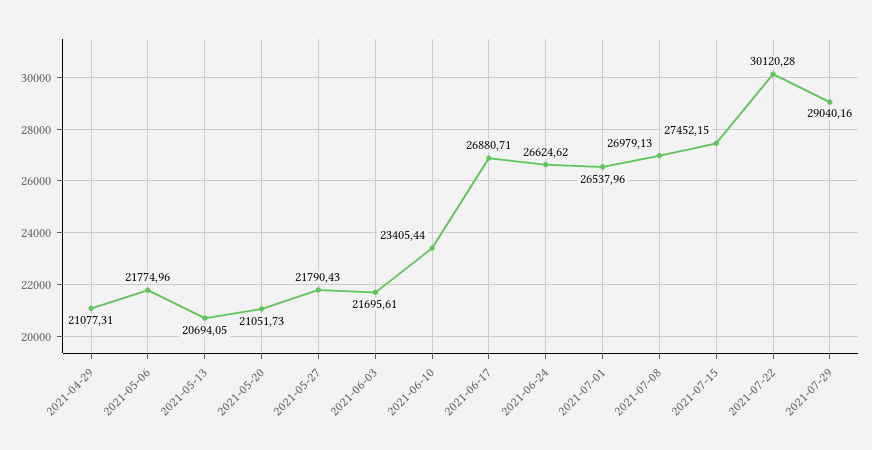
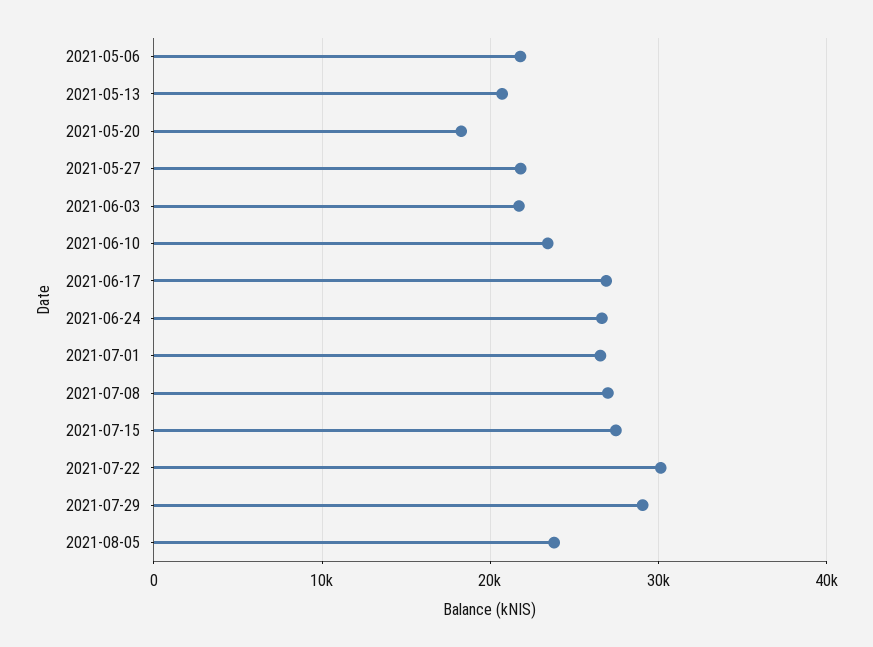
2021-04-29: 21077.31 -> none
2021-05-20: 21051.73 -> 18000
2021-08-05: none -> 24000

